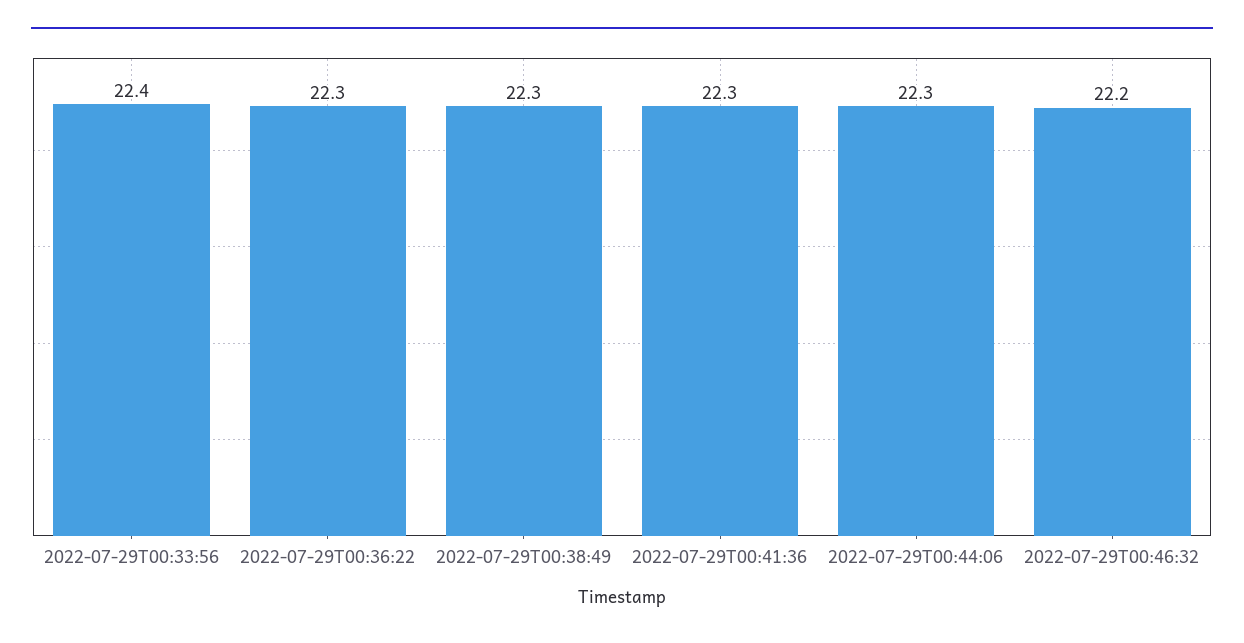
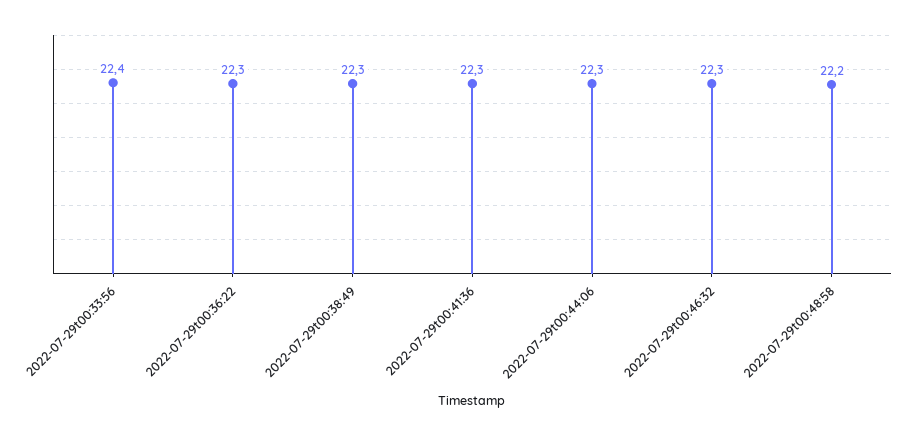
2022-07-29T00:46:32: 22.2 -> 22.3
2022-07-29t00:48:58: none -> 22.2

